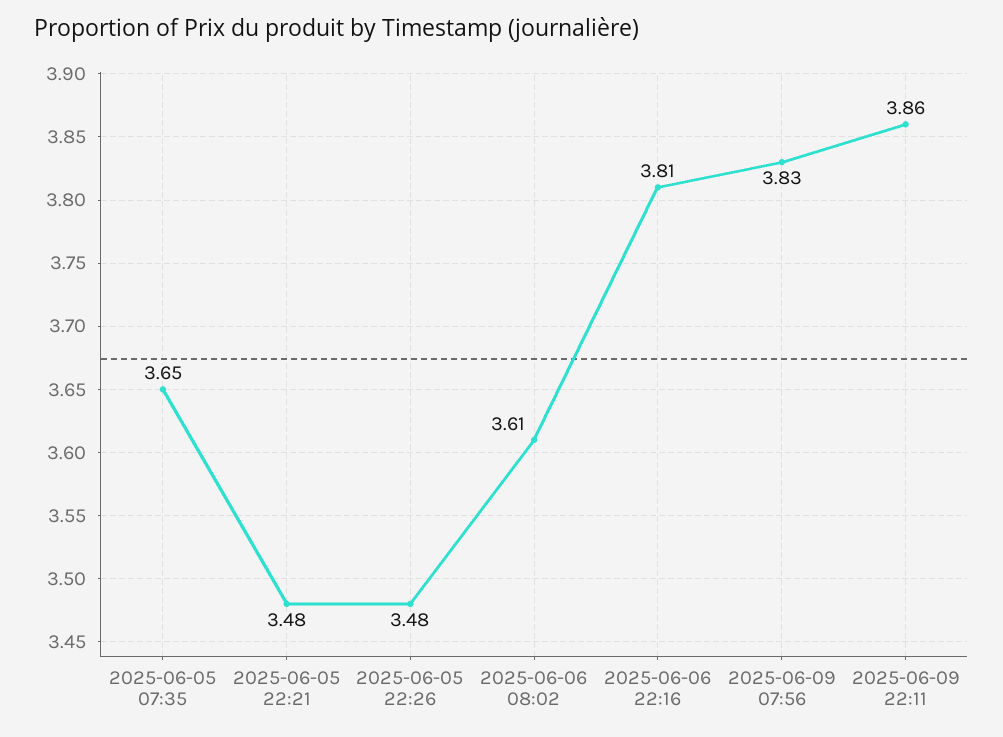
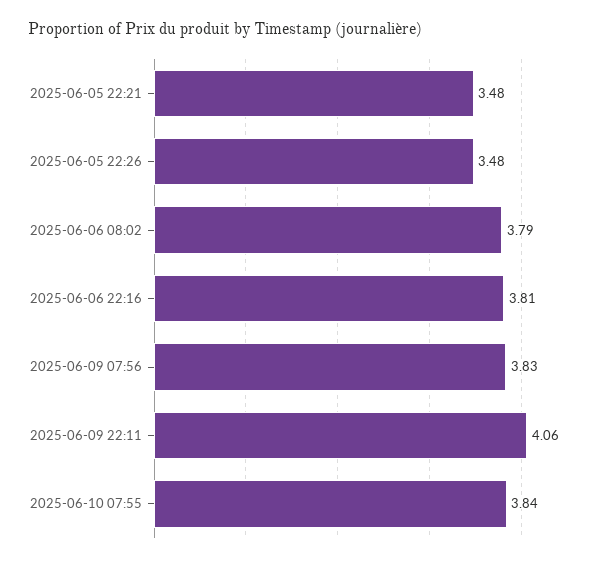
2025-06-05 07:35: 3.65 -> none
2025-06-06 08:02: 3.61 -> 3.79
2025-06-09 22:11: 3.86 -> 4.06
2025-06-10 07:55: none -> 3.84

